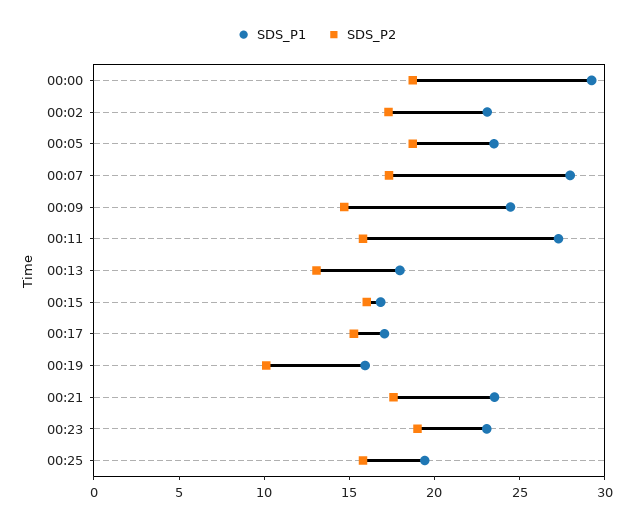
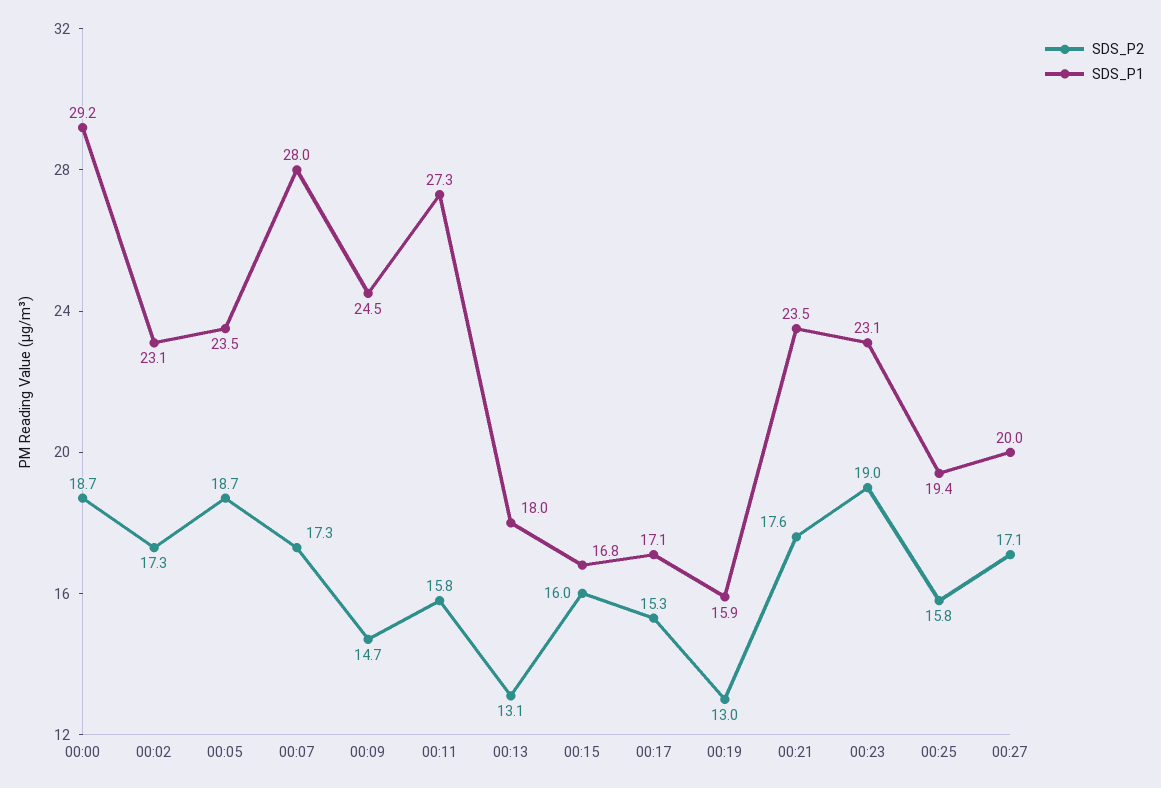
SDS_P2, 00:19: 10 -> 13
SDS_P2, 00:27: none -> 17.1
SDS_P1, 00:27: none -> 20

